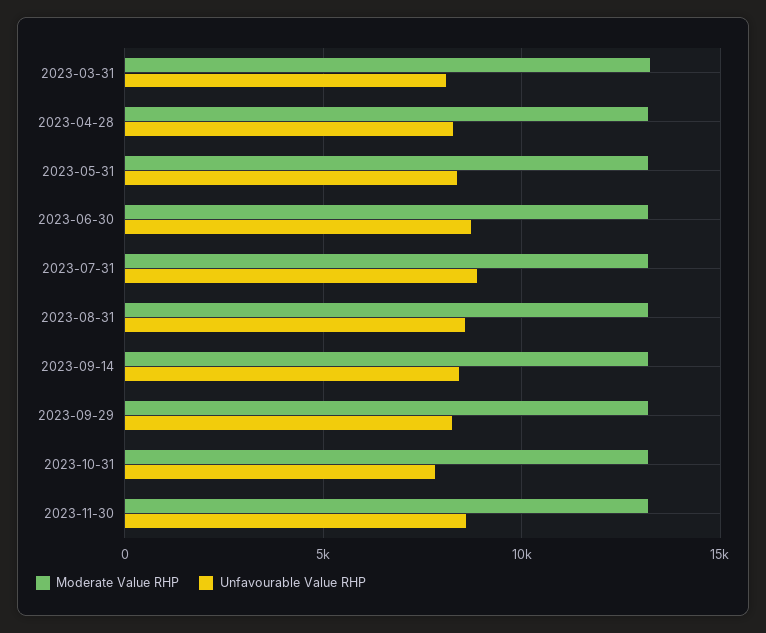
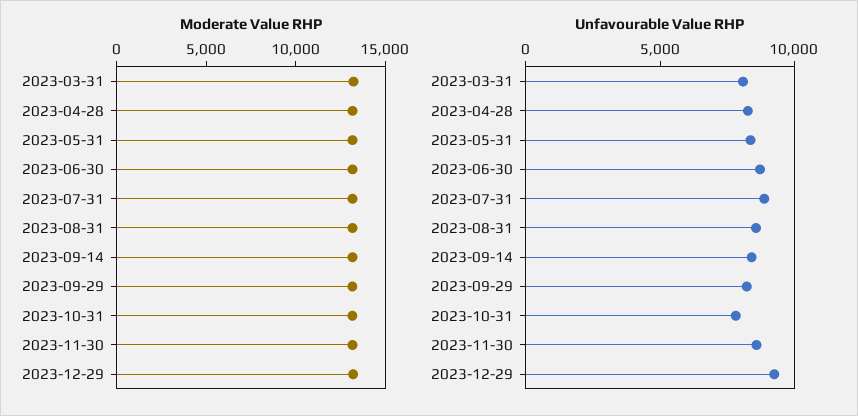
Moderate Value RHP, 2023-12-29: none -> 13000
Unfavourable Value RHP, 2023-12-29: none -> 9000

